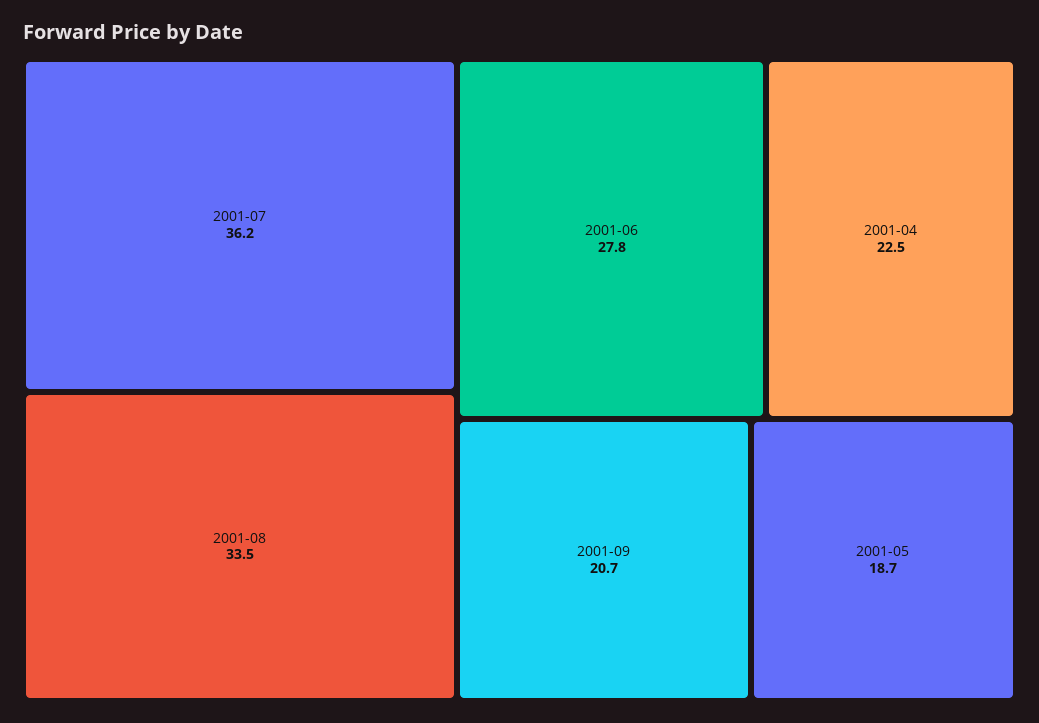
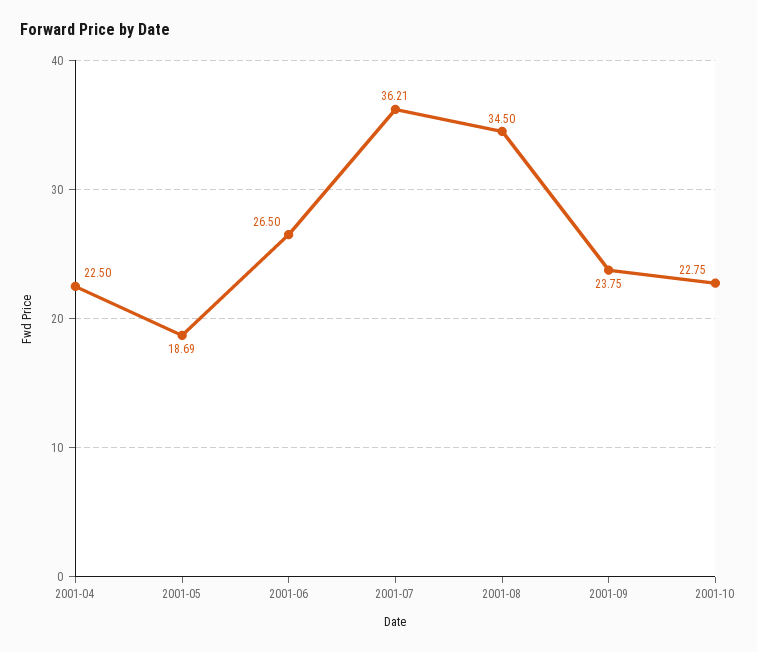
2001-08: 33.5 -> 34.5
2001-06: 27.8 -> 26.5
2001-09: 20.7 -> 23.75
2001-10: none -> 22.75

